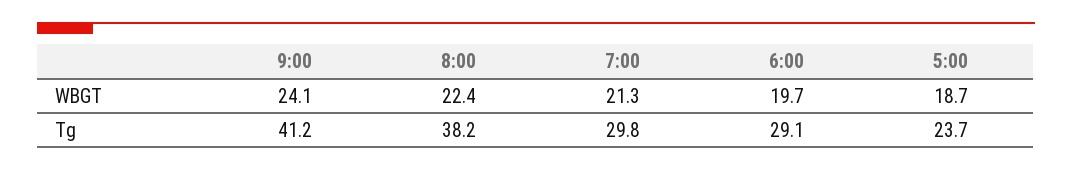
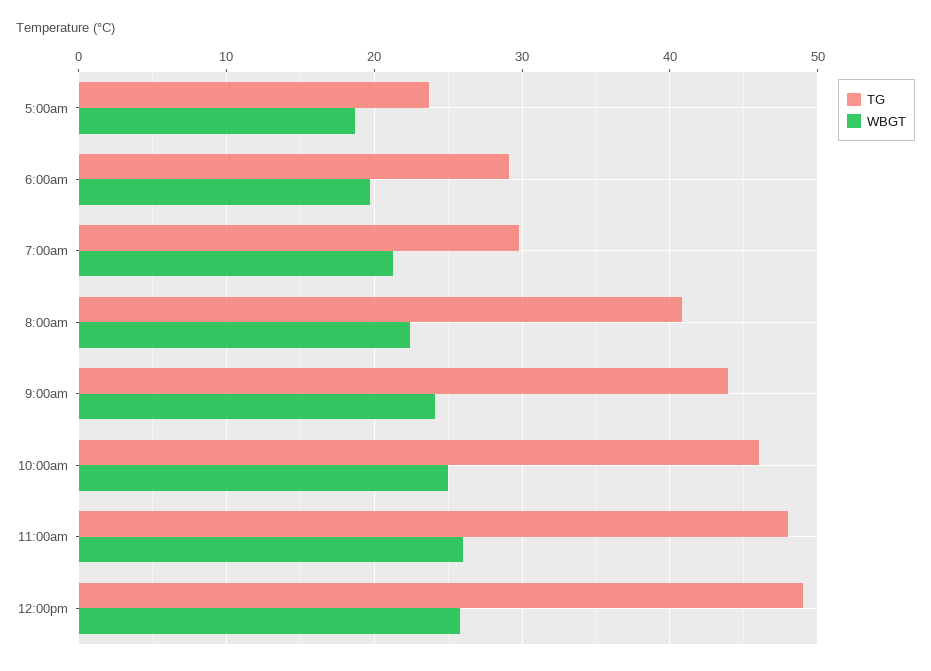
Tg, 9:00: 41.2 -> 44
Tg, 8:00: 38.2 -> 41
Tg, 10:00am: none -> 46
WBGT, 10:00am: none -> 25
Tg, 11:00am: none -> 48
WBGT, 11:00am: none -> 26
Tg, 12:00pm: none -> 49
WBGT, 12:00pm: none -> 26

